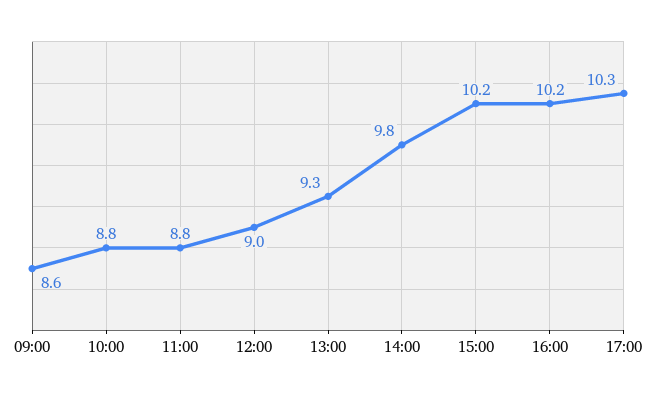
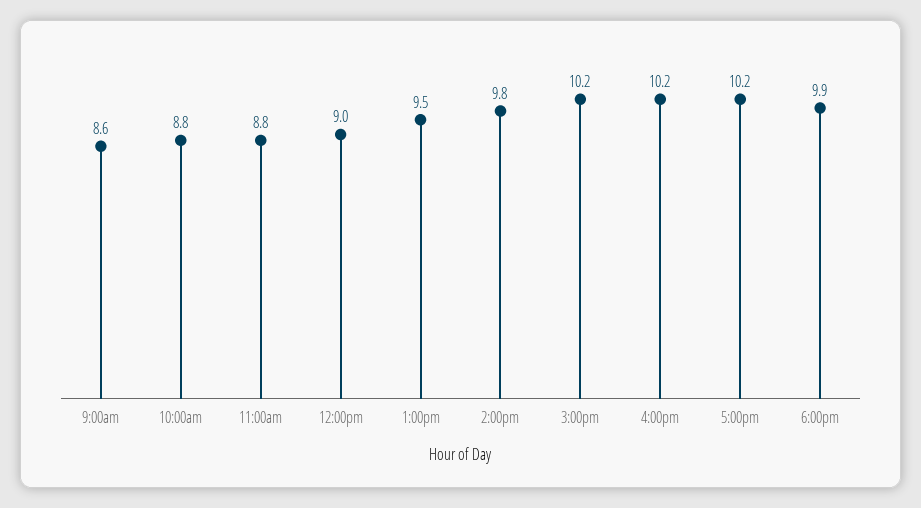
13:00: 9.3 -> 9.5
17:00: 10.3 -> 10.2
6:00pm: none -> 9.9

